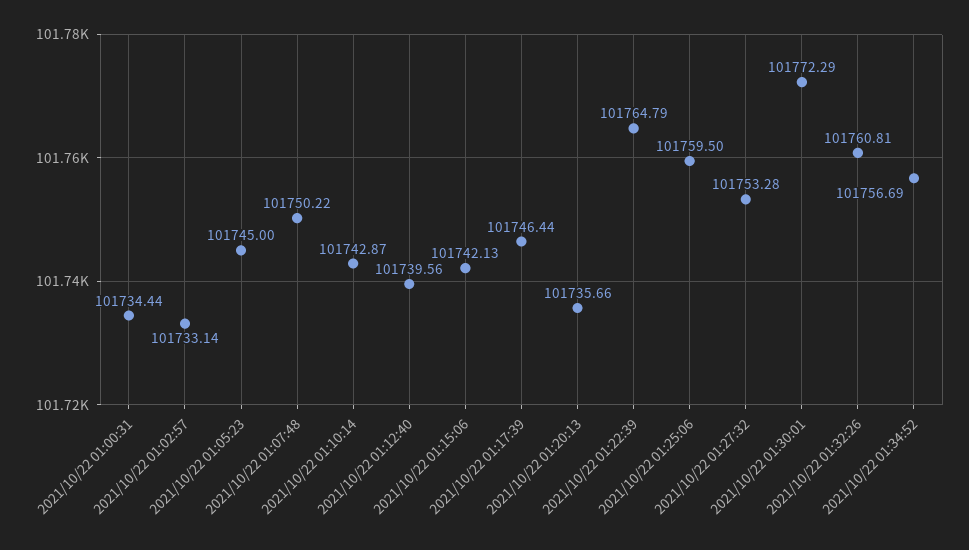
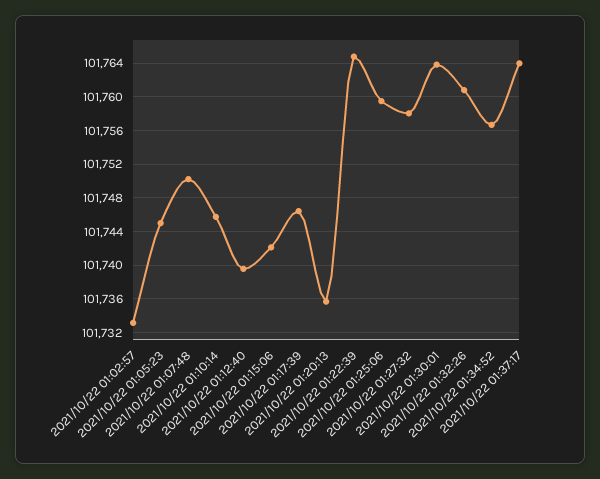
2021/10/22 01:00:31: 101734.44 -> none
2021/10/22 01:10:14: 101742.87 -> 101746
2021/10/22 01:27:32: 101753.28 -> 101758
2021/10/22 01:30:01: 101772.29 -> 101764
2021/10/22 01:37:17: none -> 101764

